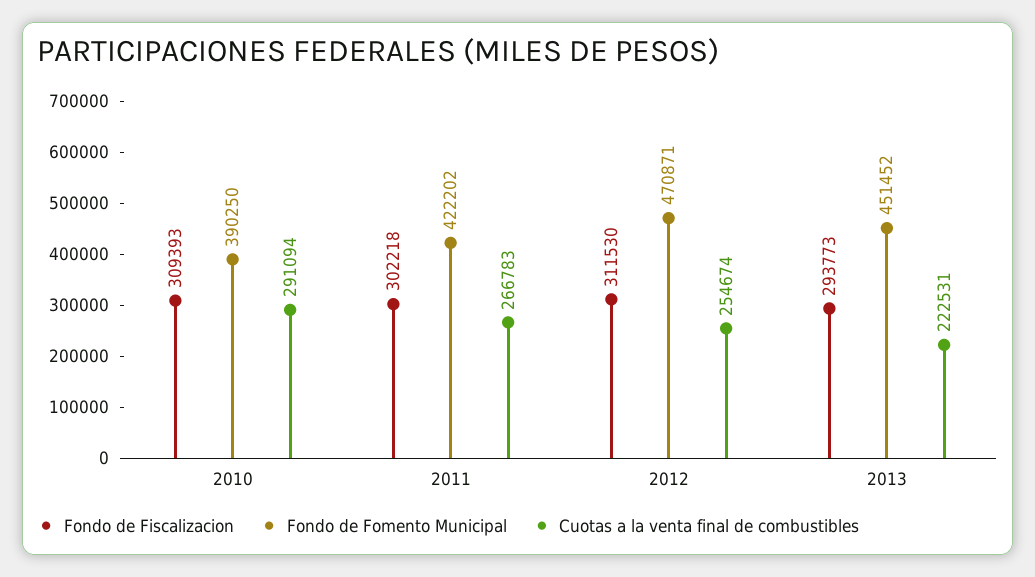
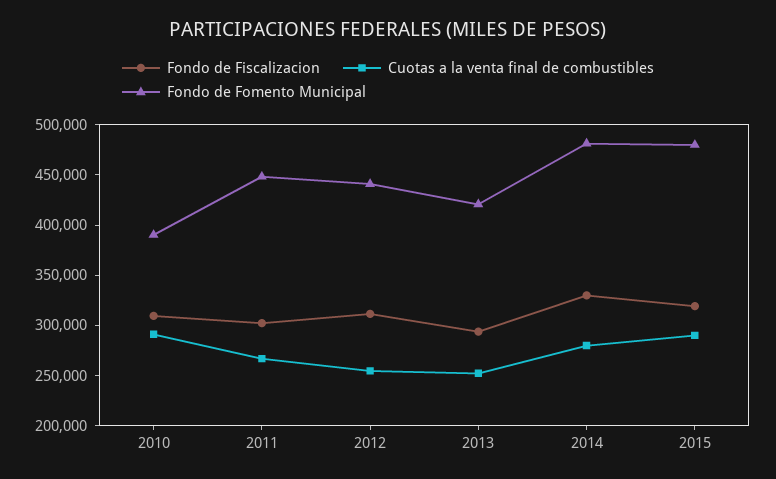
Fondo de Fomento Municipal, 2011: 422202 -> 450000
Fondo de Fomento Municipal, 2012: 470871 -> 440000
Fondo de Fomento Municipal, 2013: 451452 -> 420000
Cuotas a la venta final de combustibles, 2013: 222531 -> 250000
Fondo de Fiscalizacion, 2014: none -> 330000
Cuotas a la venta final de combustibles, 2014: none -> 280000
Fondo de Fomento Municipal, 2014: none -> 480000
Fondo de Fiscalizacion, 2015: none -> 320000
Cuotas a la venta final de combustibles, 2015: none -> 290000
Fondo de Fomento Municipal, 2015: none -> 480000

